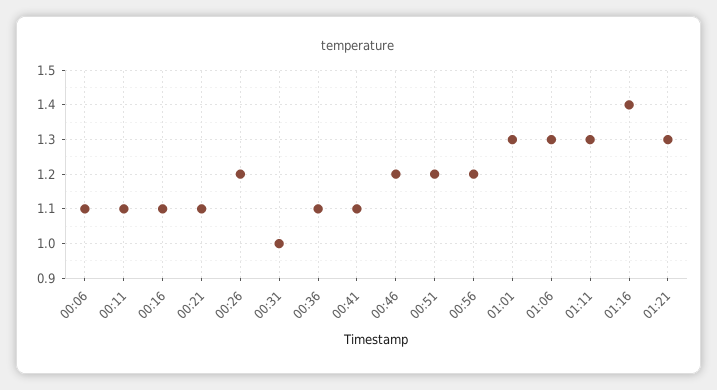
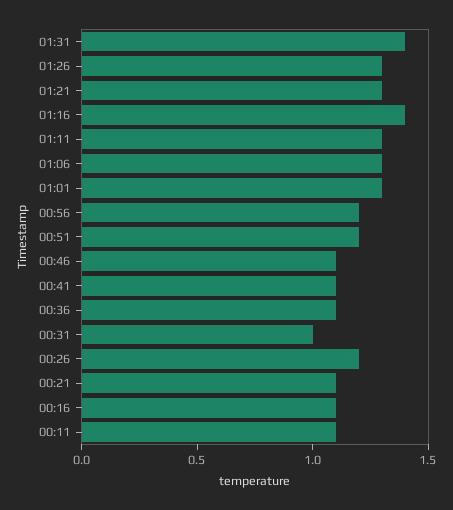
00:06: 1.1 -> none
00:46: 1.2 -> 1.1
01:31: none -> 1.4
01:26: none -> 1.3

